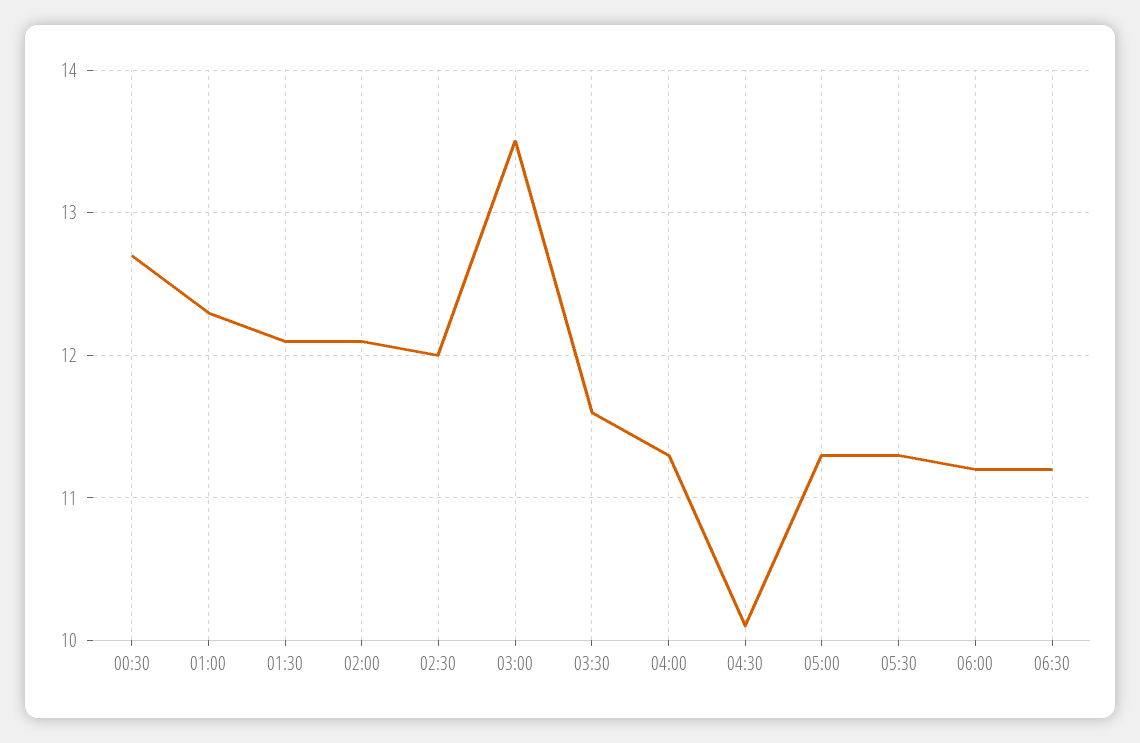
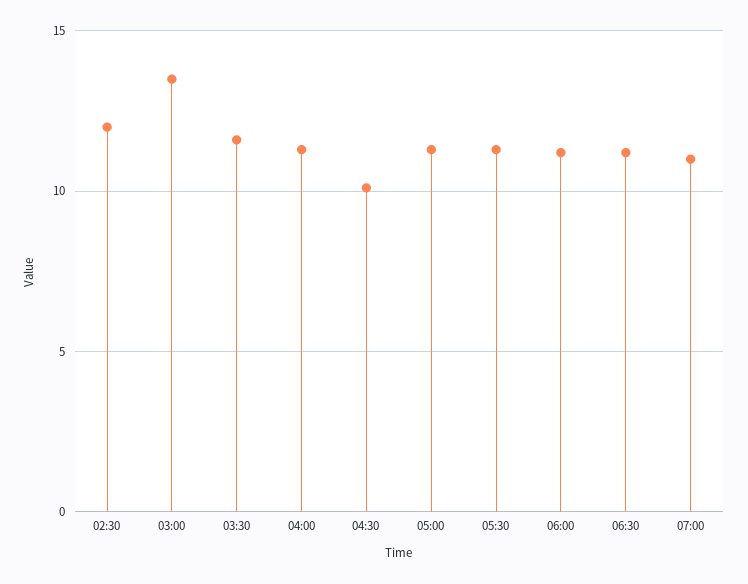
00:30: 12.7 -> none
01:00: 12.3 -> none
01:30: 12.1 -> none
02:00: 12.1 -> none
07:00: none -> 11

